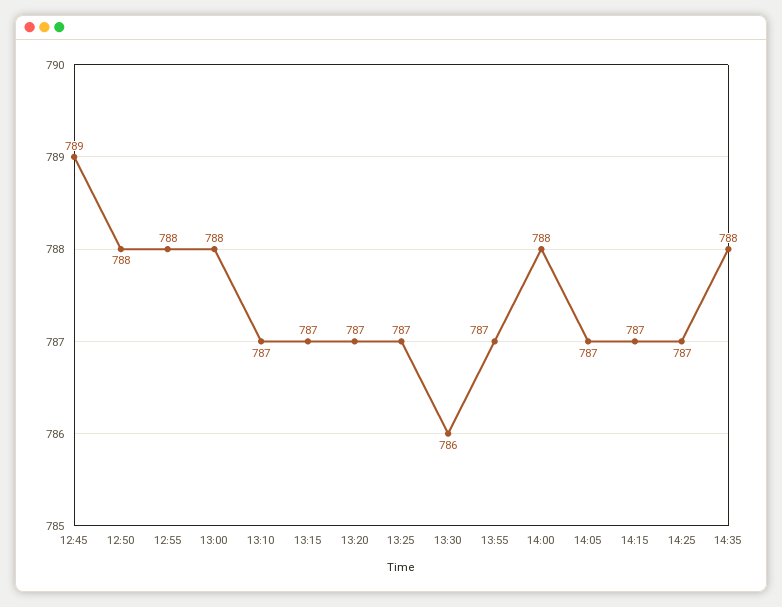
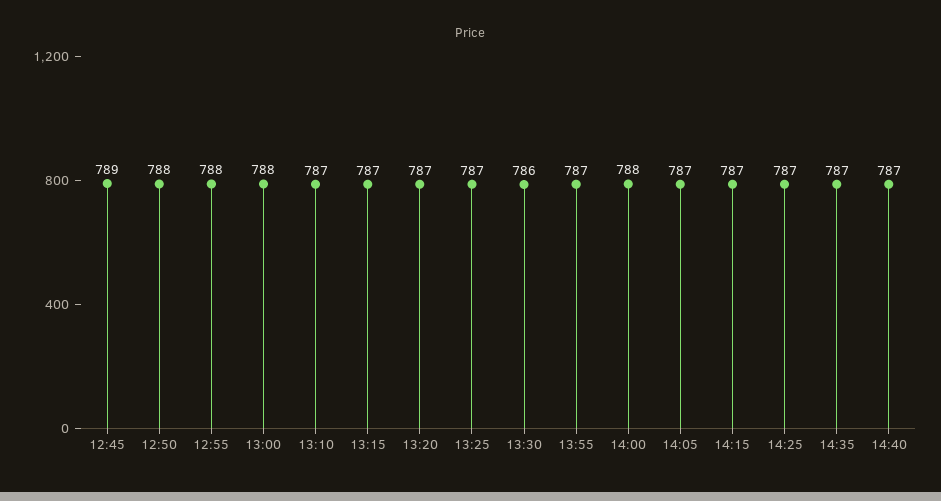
14:35: 788 -> 787
14:40: none -> 787

